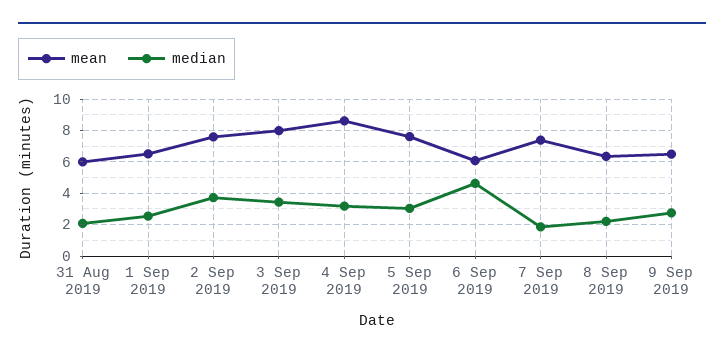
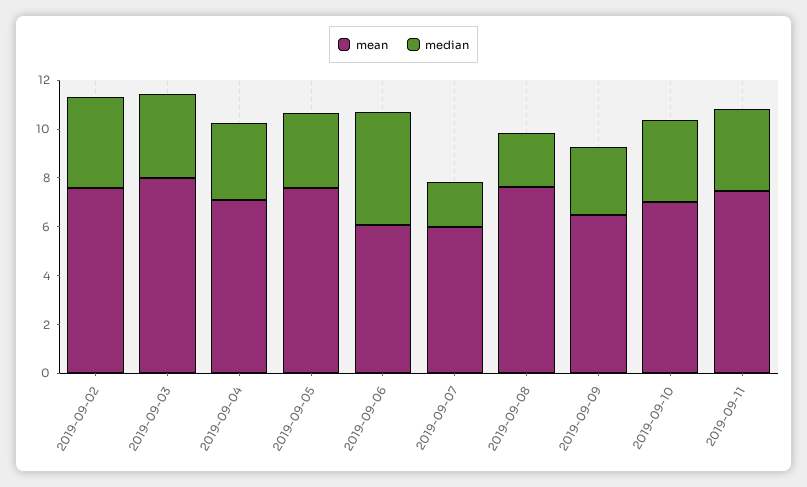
mean, 31 Aug 2019: 6 -> none
median, 31 Aug 2019: 2 -> none
mean, 1 Sep 2019: 6.5 -> none
median, 1 Sep 2019: 2.5 -> none
mean, 4 Sep 2019: 8.5 -> 7
mean, 7 Sep 2019: 7.5 -> 6
mean, 8 Sep 2019: 6.5 -> 7.5
mean, 2019-09-10: none -> 7
median, 2019-09-10: none -> 3.5
mean, 2019-09-11: none -> 7.5
median, 2019-09-11: none -> 3.5

